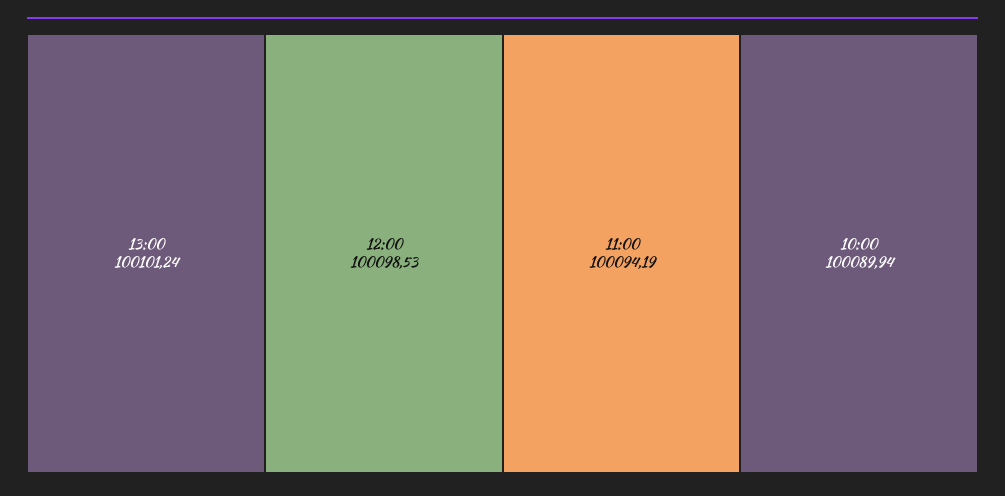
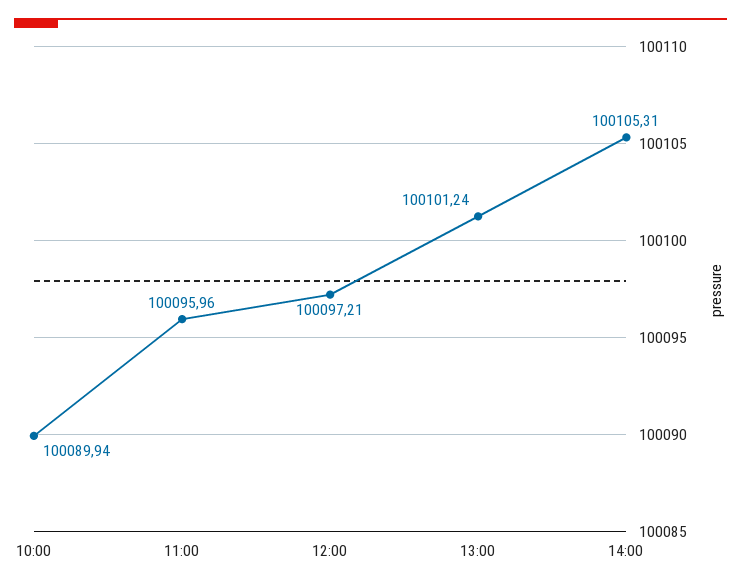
12:00: 100098.53 -> 100097.21
11:00: 100094.19 -> 100095.96
14:00: none -> 100105.31

